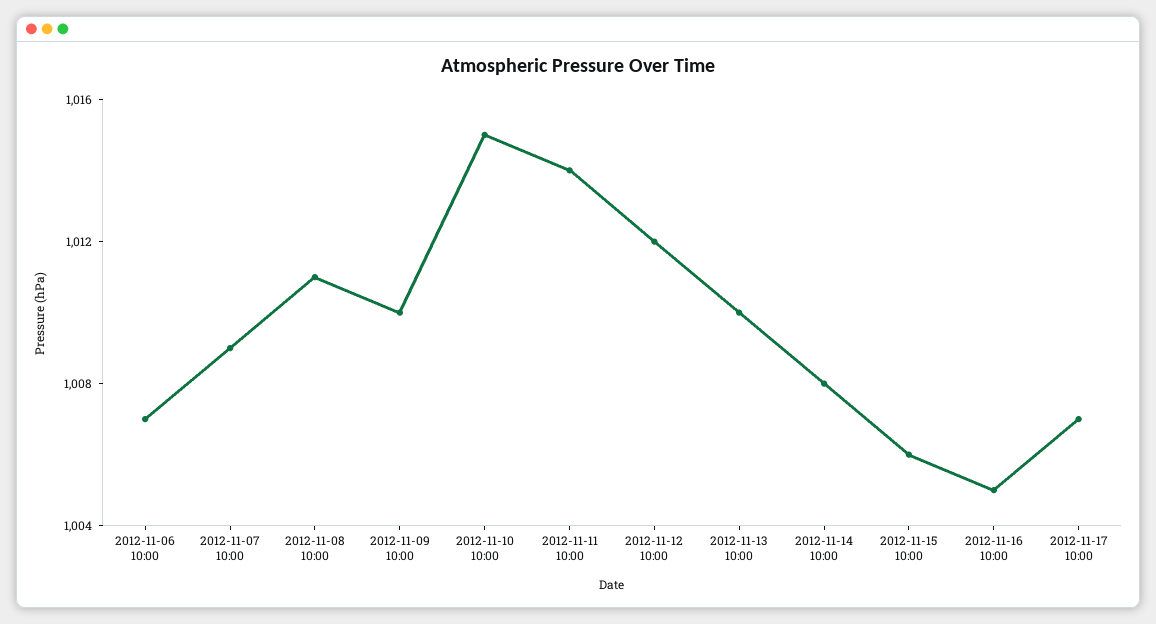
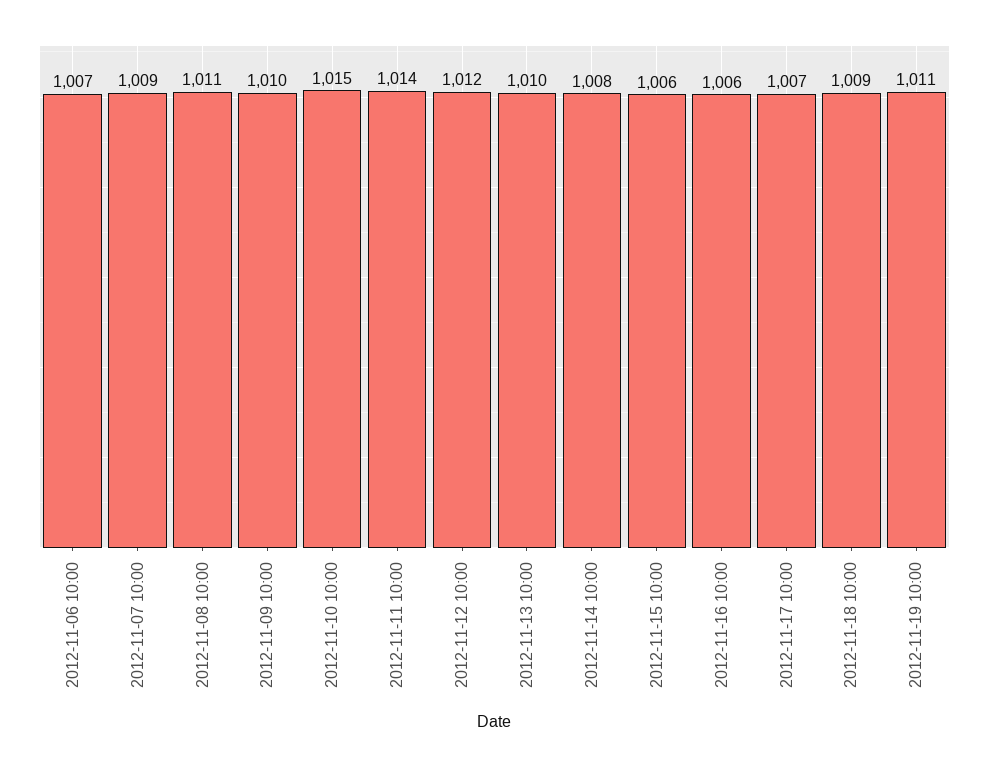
2012-11-16 10:00: 1005 -> 1006
2012-11-18 10:00: none -> 1009
2012-11-19 10:00: none -> 1011

